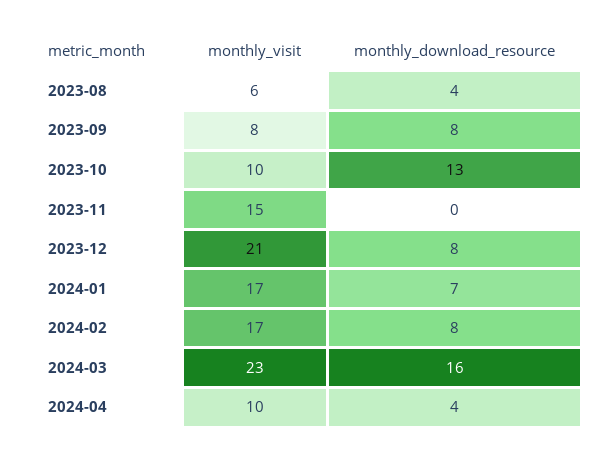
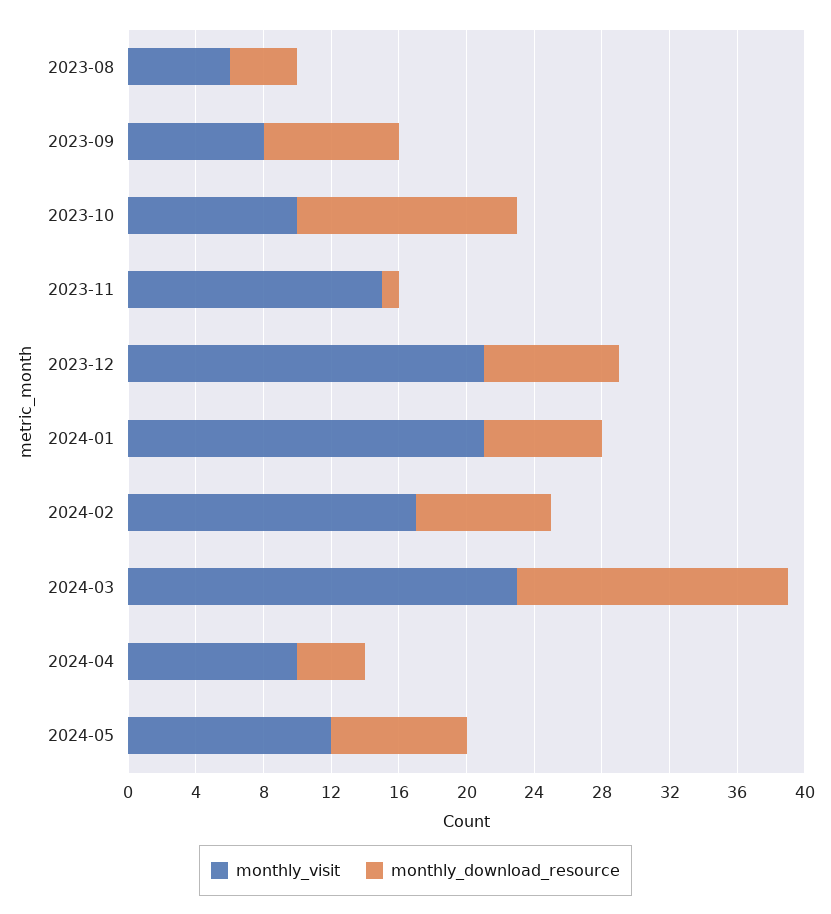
monthly_download_resource, 2023-11: 0 -> 1
monthly_visit, 2024-01: 17 -> 21
monthly_visit, 2024-05: none -> 12
monthly_download_resource, 2024-05: none -> 8

